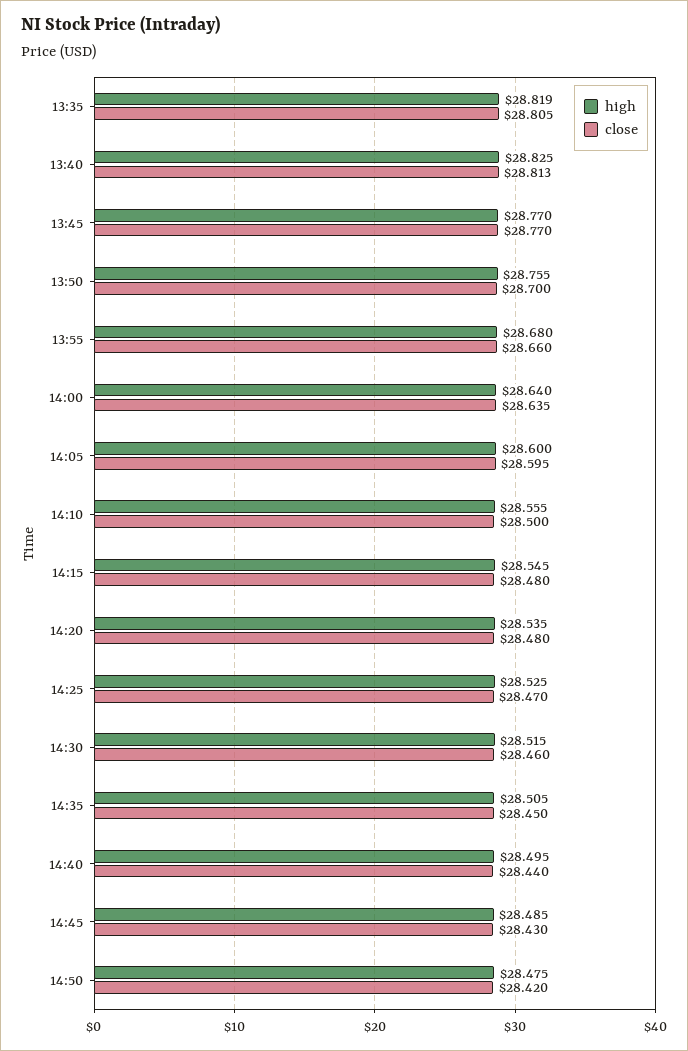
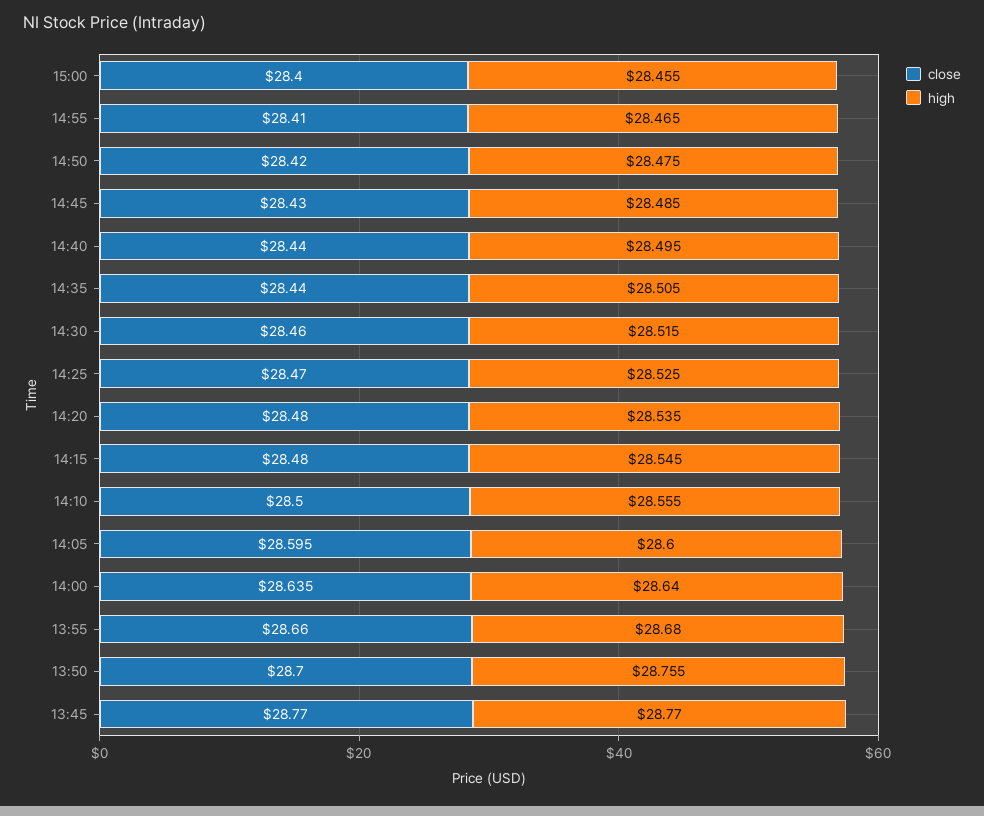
high, 13:35: 28.819 -> none
close, 13:35: 28.805 -> none
high, 13:40: 28.825 -> none
close, 13:40: 28.813 -> none
close, 14:35: 28.45 -> 28.44
close, 15:00: none -> 28.4
high, 15:00: none -> 28.455
close, 14:55: none -> 28.41
high, 14:55: none -> 28.465

